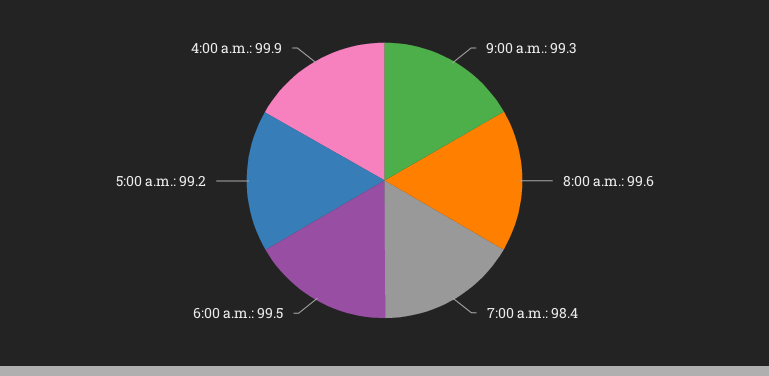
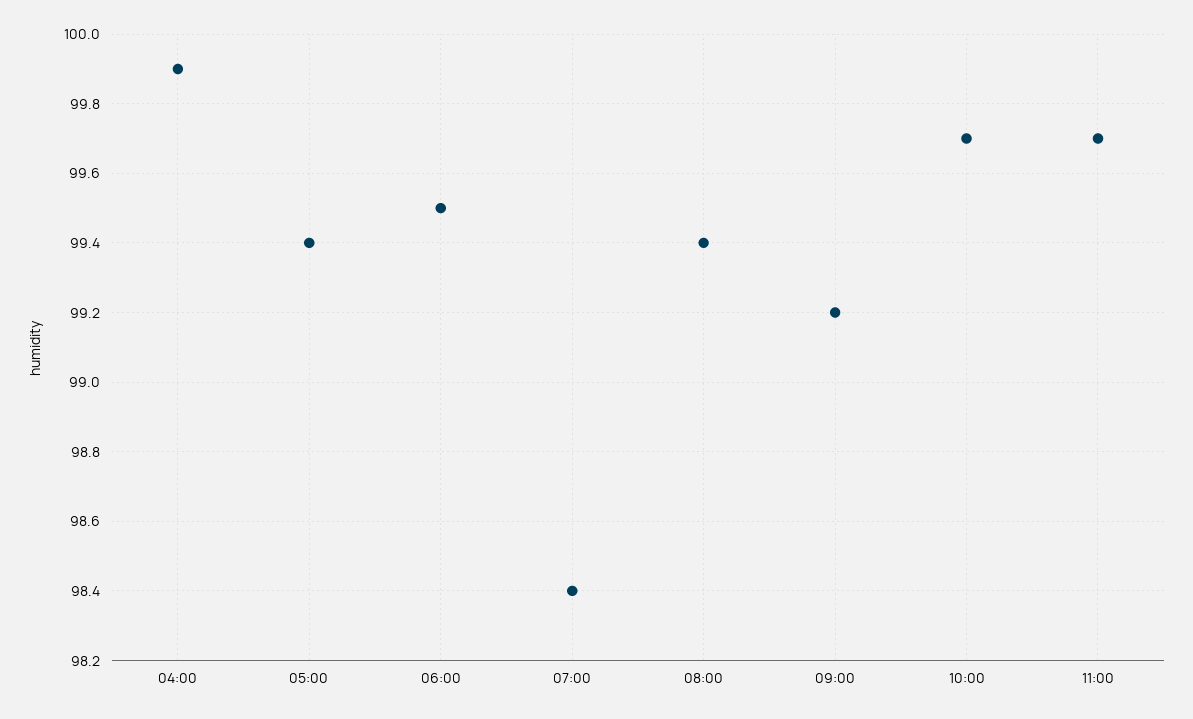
9:00 a.m.: 99.3 -> 99.2
8:00 a.m.: 99.6 -> 99.4
5:00 a.m.: 99.2 -> 99.4
10:00: none -> 99.7
11:00: none -> 99.7

